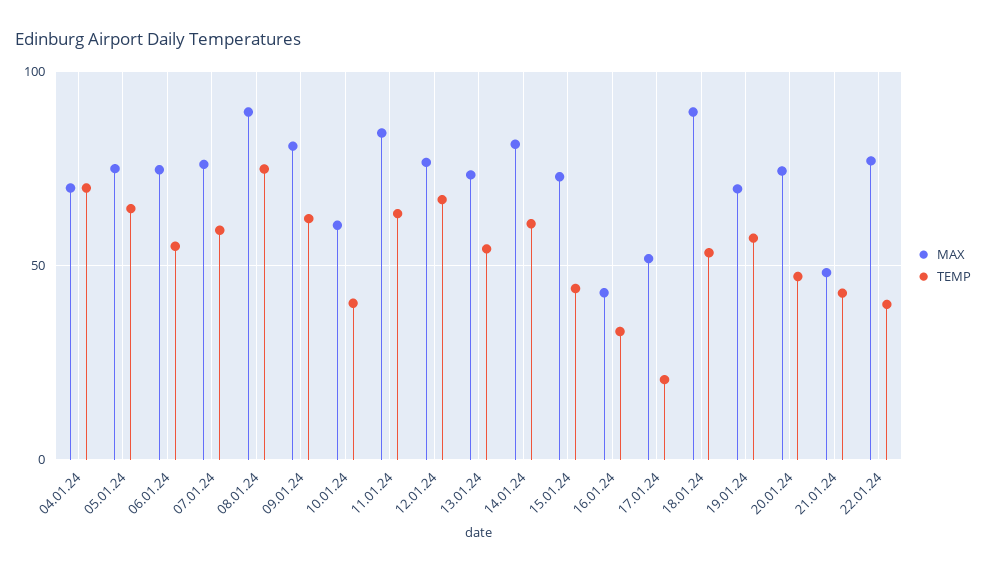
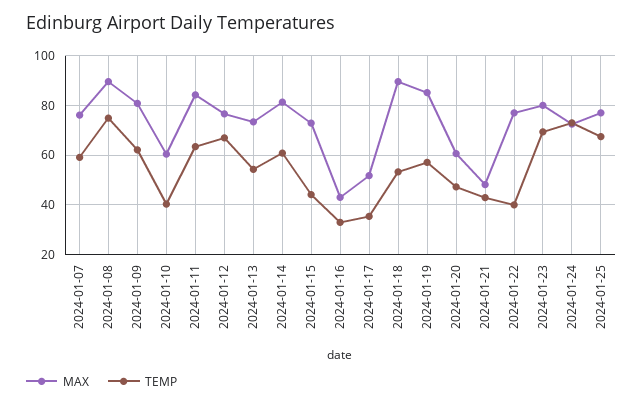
MAX, 04.01.24: 70 -> none
TEMP, 04.01.24: 70 -> none
MAX, 05.01.24: 75 -> none
TEMP, 05.01.24: 65 -> none
MAX, 06.01.24: 75 -> none
TEMP, 06.01.24: 55 -> none
TEMP, 17.01.24: 20 -> 35
MAX, 19.01.24: 70 -> 85
MAX, 20.01.24: 75 -> 60
MAX, 2024-01-23: none -> 80
TEMP, 2024-01-23: none -> 70
MAX, 2024-01-24: none -> 72.5
TEMP, 2024-01-24: none -> 72.5
MAX, 2024-01-25: none -> 77.5
TEMP, 2024-01-25: none -> 67.5

